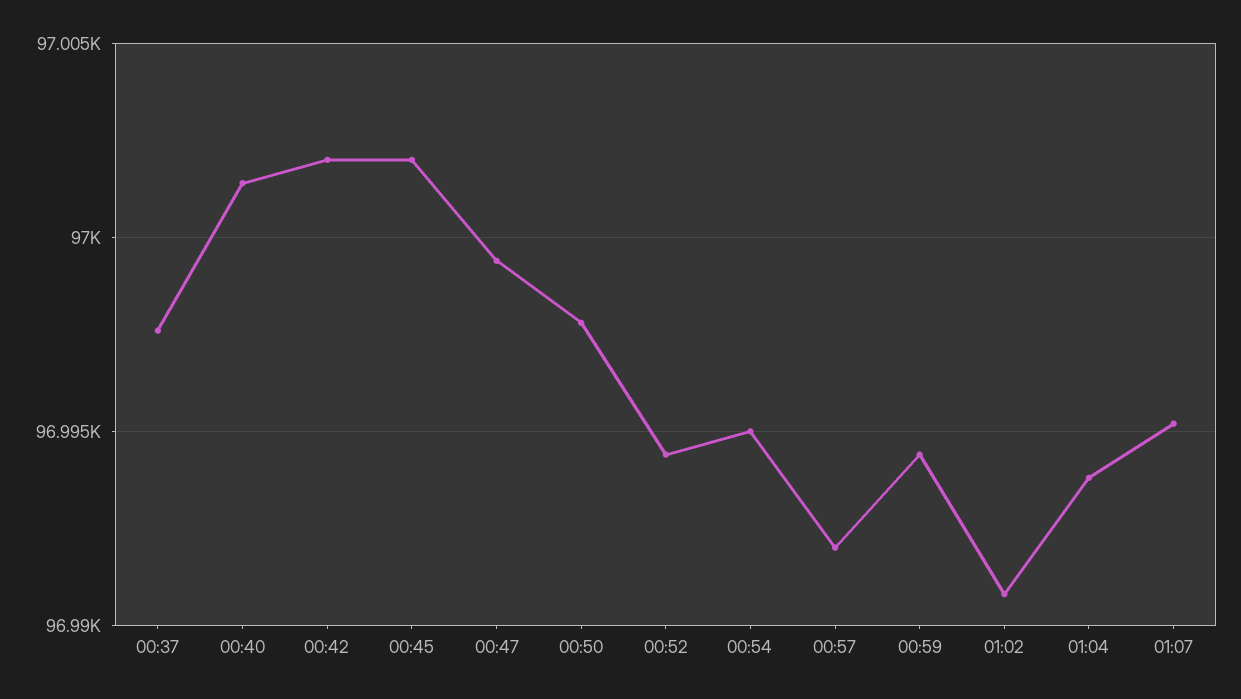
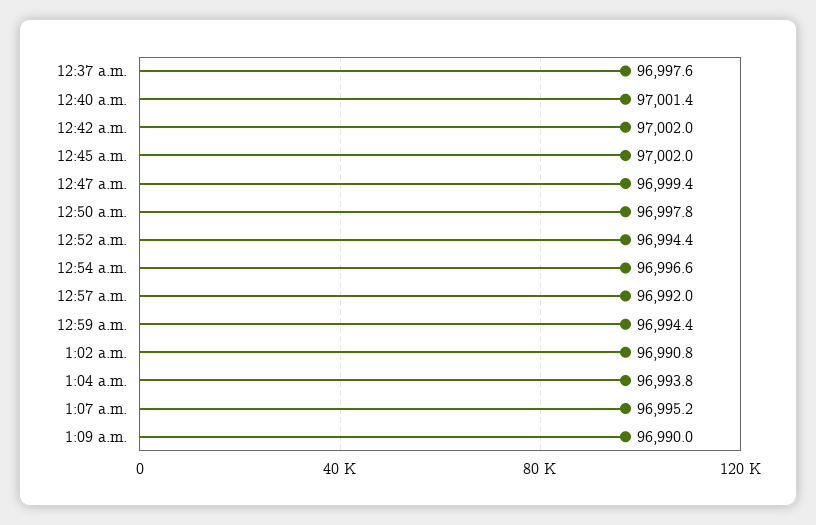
00:54: 96995 -> 96996.6
1:09 a.m.: none -> 96990

